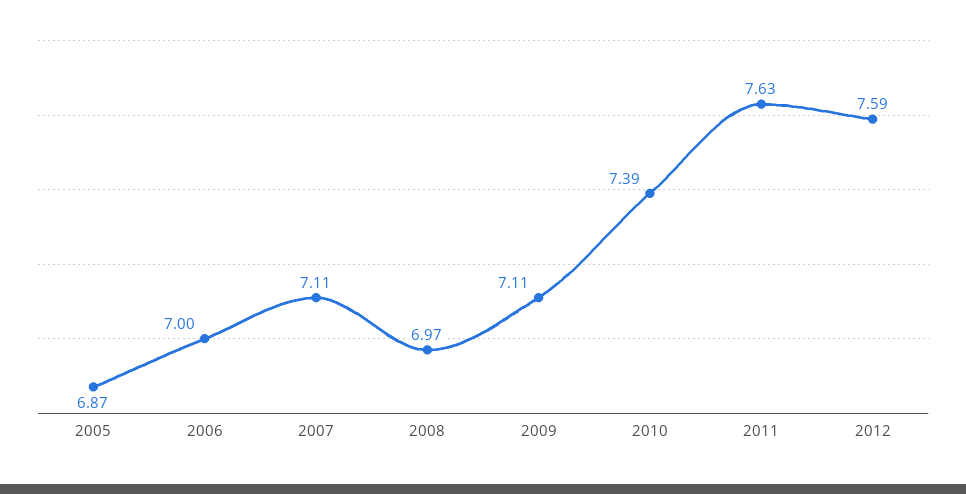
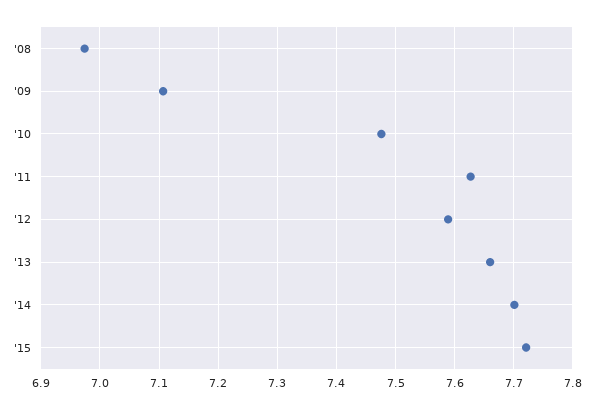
2005: 6.87 -> none
2006: 7 -> none
2007: 7.11 -> none
2010: 7.39 -> 7.48
'13: none -> 7.66
'14: none -> 7.7
'15: none -> 7.72

